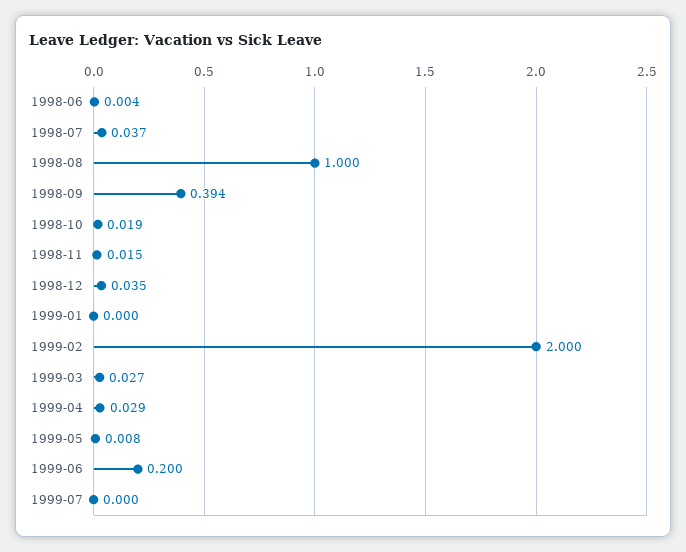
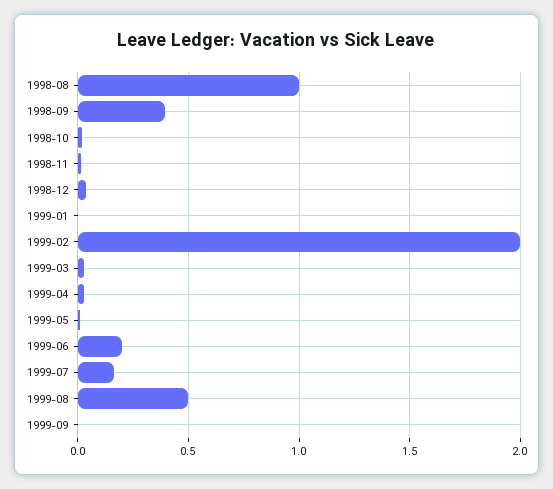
1998-06: 0.004 -> none
1998-07: 0.037 -> none
1999-07: 0 -> 0.15
1999-08: none -> 0.5
1999-09: none -> 0

